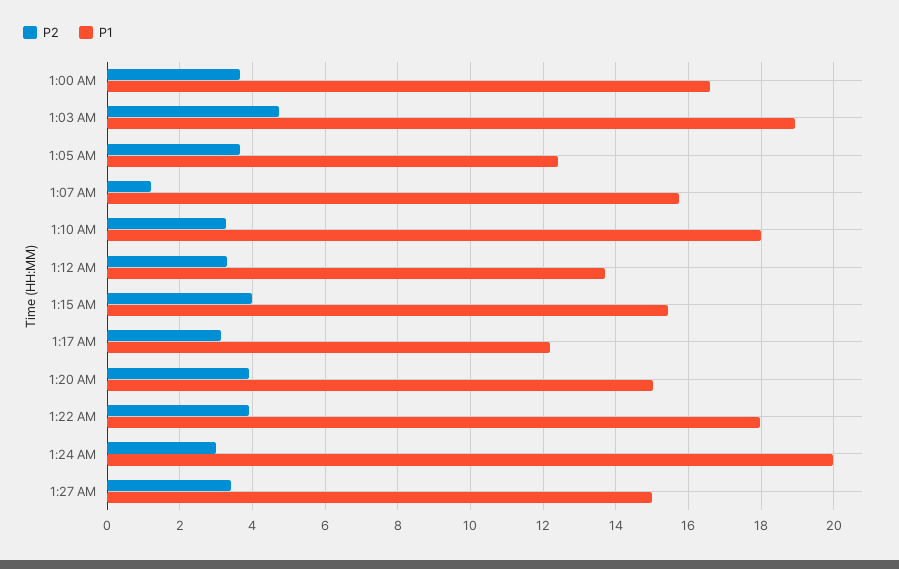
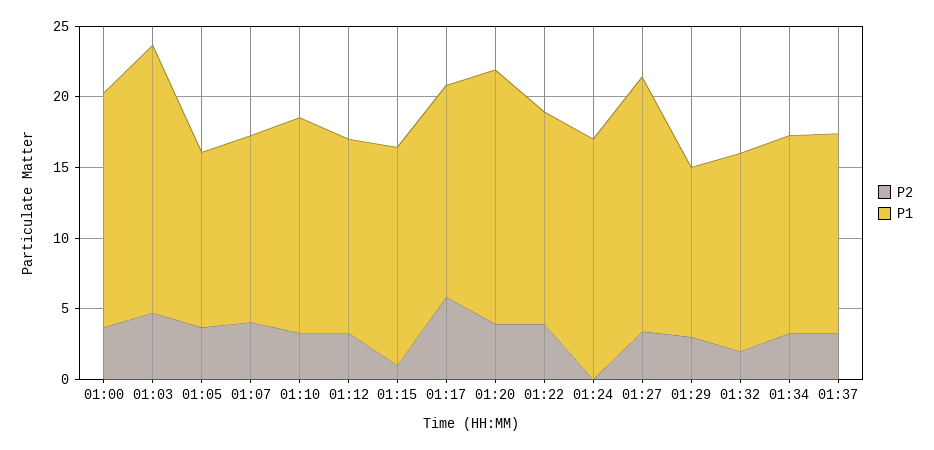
P2, 1:07 AM: 1.2 -> 4
P1, 1:07 AM: 15.8 -> 13
P1, 1:10 AM: 18 -> 15
P2, 1:15 AM: 4 -> 1
P2, 1:17 AM: 3.2 -> 6
P1, 1:17 AM: 12.2 -> 15
P1, 1:20 AM: 15 -> 18
P1, 1:22 AM: 18 -> 15
P2, 1:24 AM: 3 -> 0
P1, 1:24 AM: 20 -> 17
P1, 1:27 AM: 15 -> 18
P2, 01:29: none -> 3
P1, 01:29: none -> 12
P2, 01:32: none -> 2
P1, 01:32: none -> 14
P2, 01:34: none -> 3
P1, 01:34: none -> 14
P2, 01:37: none -> 3
P1, 01:37: none -> 14

